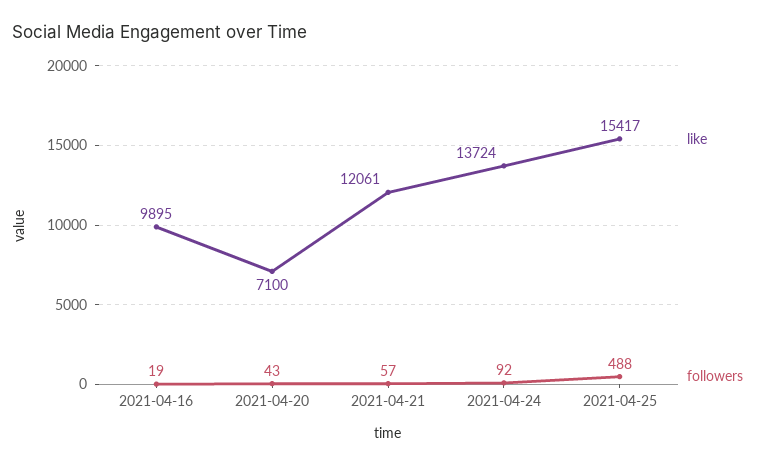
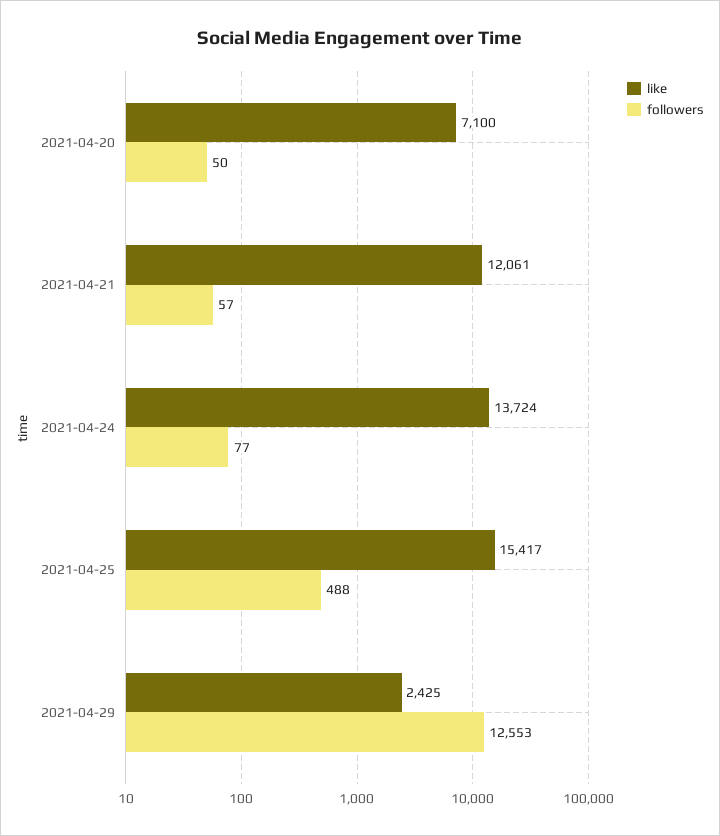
like, 2021-04-16: 9895 -> none
followers, 2021-04-16: 19 -> none
followers, 2021-04-20: 43 -> 50
followers, 2021-04-24: 92 -> 77
like, 2021-04-29: none -> 2425
followers, 2021-04-29: none -> 12553

